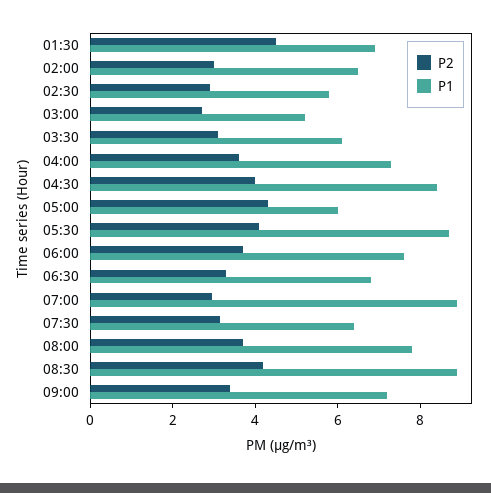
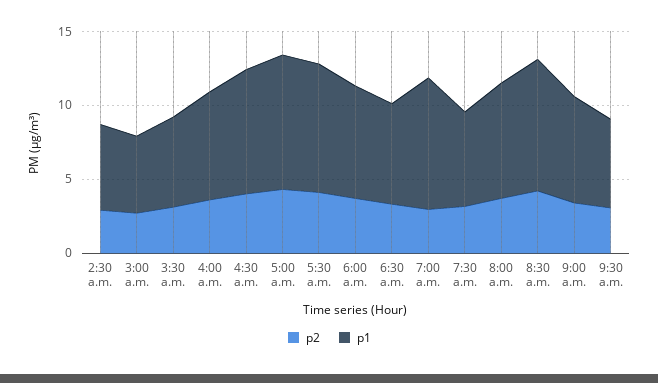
P2, 01:30: 4.5 -> none
P1, 01:30: 7 -> none
P2, 02:00: 3 -> none
P1, 02:00: 6.5 -> none
P1, 05:00: 6 -> 9
P2, 9:30 a.m.: none -> 3
P1, 9:30 a.m.: none -> 6

